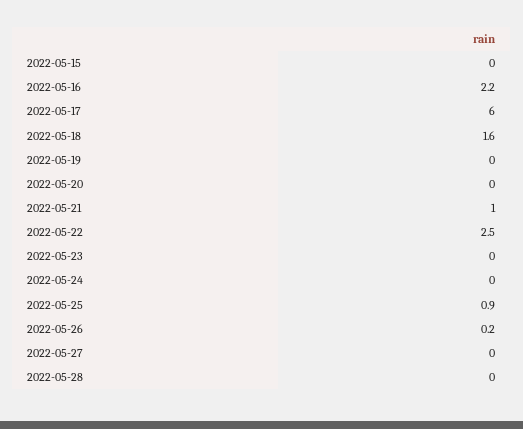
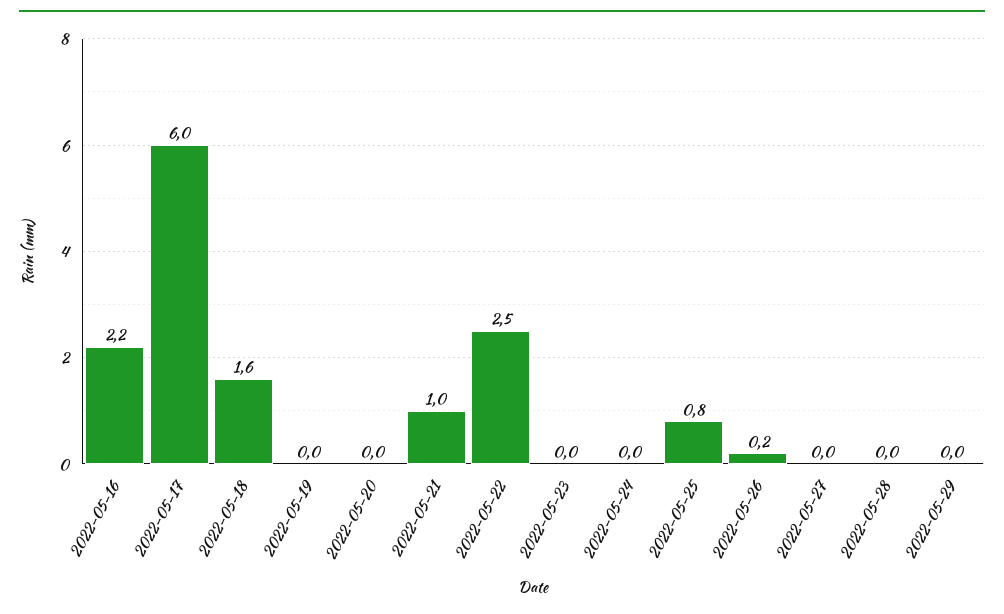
2022-05-15: 0 -> none
2022-05-25: 0.9 -> 0.8
2022-05-29: none -> 0

